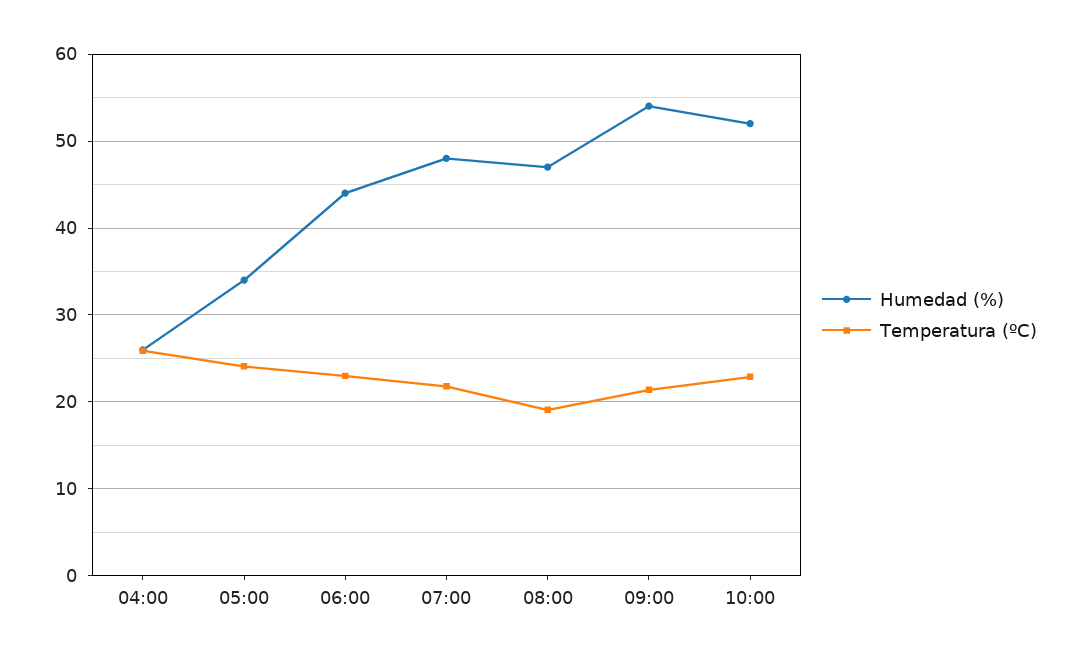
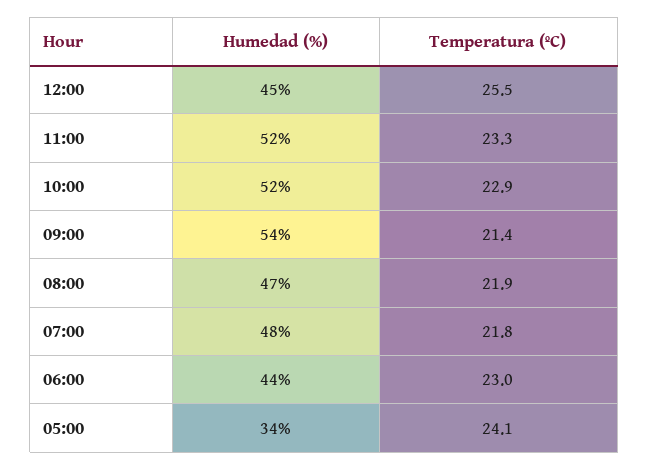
Humedad (%), 04:00: 26 -> none
Temperatura (ºC), 04:00: 26 -> none
Temperatura (ºC), 08:00: 19 -> 21.9
Humedad (%), 12:00: none -> 45
Temperatura (ºC), 12:00: none -> 25.5
Humedad (%), 11:00: none -> 52
Temperatura (ºC), 11:00: none -> 23.3

